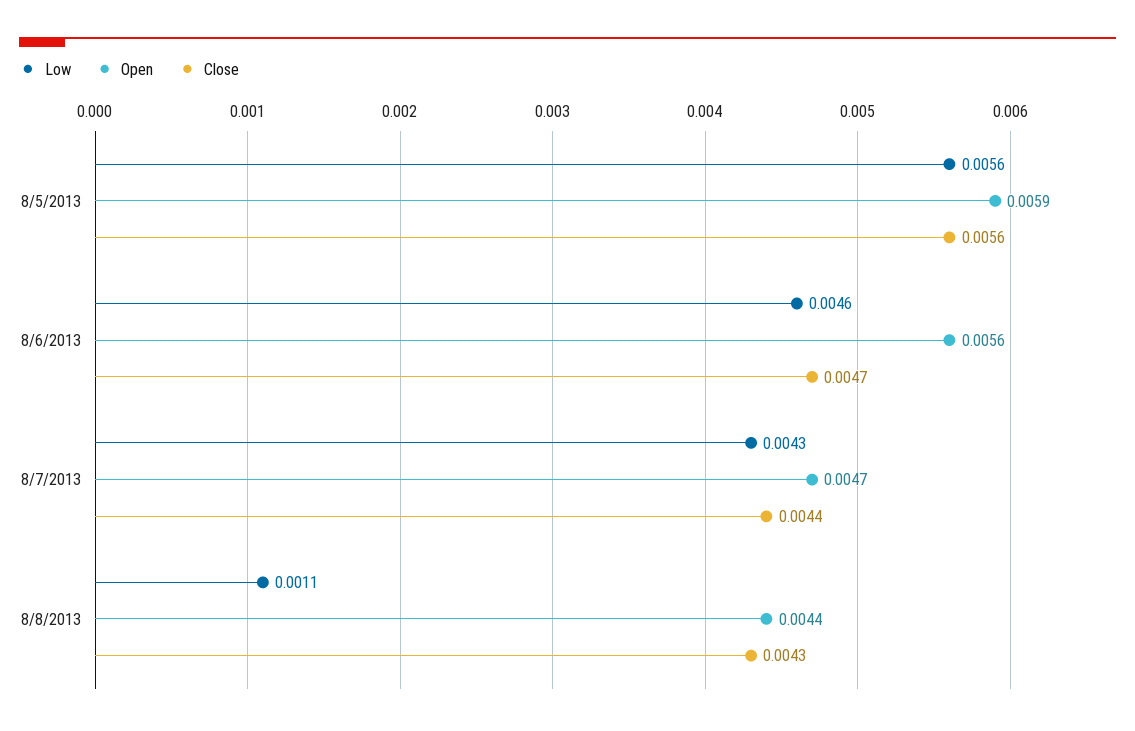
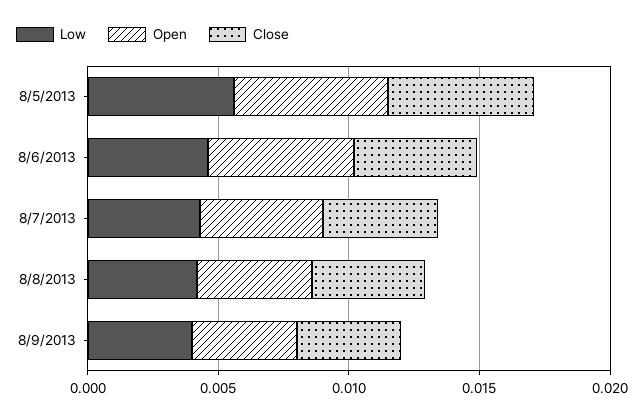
Low, 8/8/2013: 0.0011 -> 0.004
Low, 8/9/2013: none -> 0.004
Open, 8/9/2013: none -> 0.004
Close, 8/9/2013: none -> 0.004

